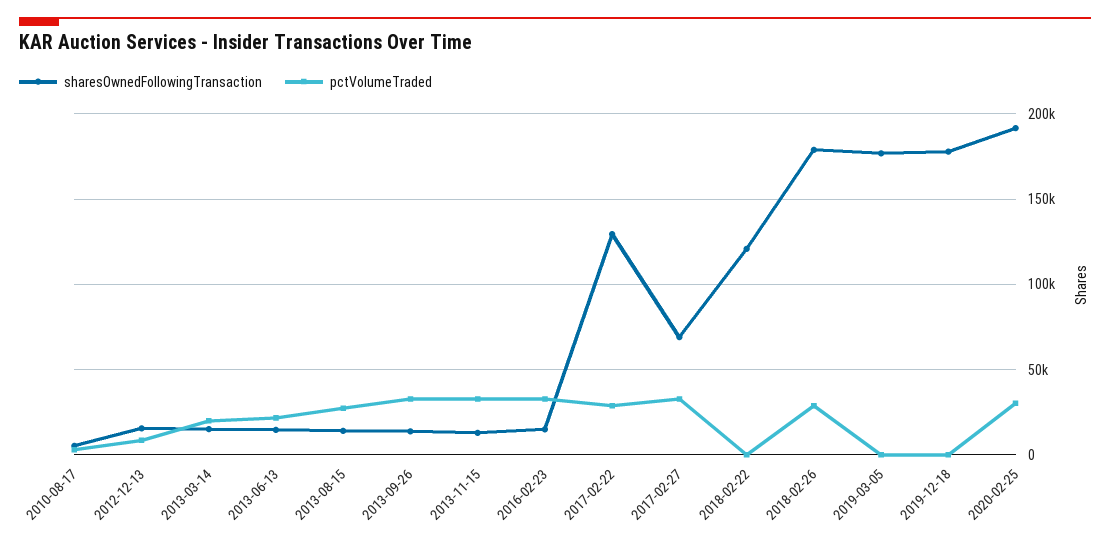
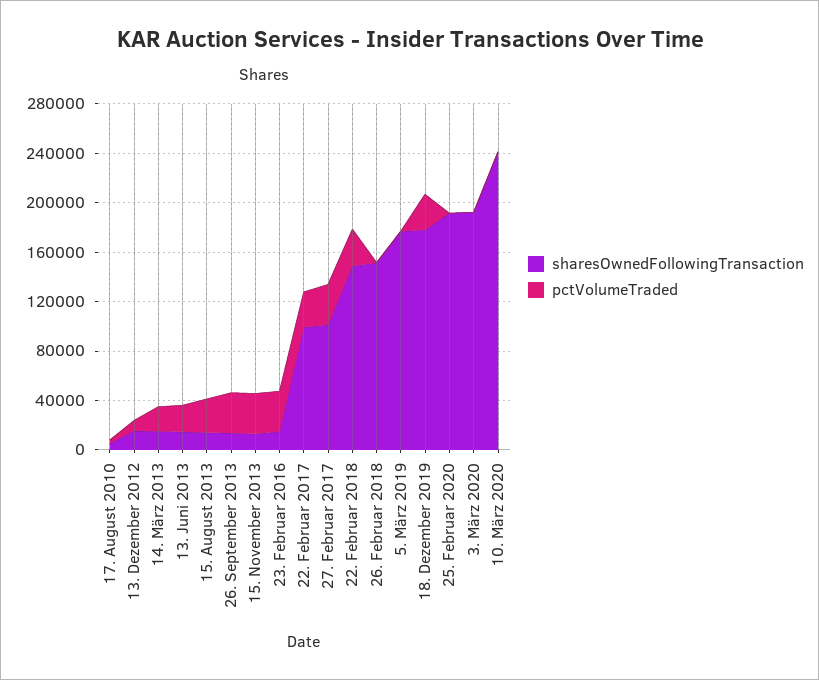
sharesOwnedFollowingTransaction, 2017-02-22: 130000 -> 100000
sharesOwnedFollowingTransaction, 2017-02-27: 70000 -> 100000
sharesOwnedFollowingTransaction, 2018-02-22: 120000 -> 150000
pctVolumeTraded, 2018-02-22: 0 -> 30000
sharesOwnedFollowingTransaction, 2018-02-26: 180000 -> 150000
pctVolumeTraded, 2018-02-26: 30000 -> 0
pctVolumeTraded, 2019-12-18: 0 -> 30000
pctVolumeTraded, 2020-02-25: 30000 -> 0
sharesOwnedFollowingTransaction, 3. März 2020: none -> 190000
pctVolumeTraded, 3. März 2020: none -> 0
sharesOwnedFollowingTransaction, 10. März 2020: none -> 240000
pctVolumeTraded, 10. März 2020: none -> 0

